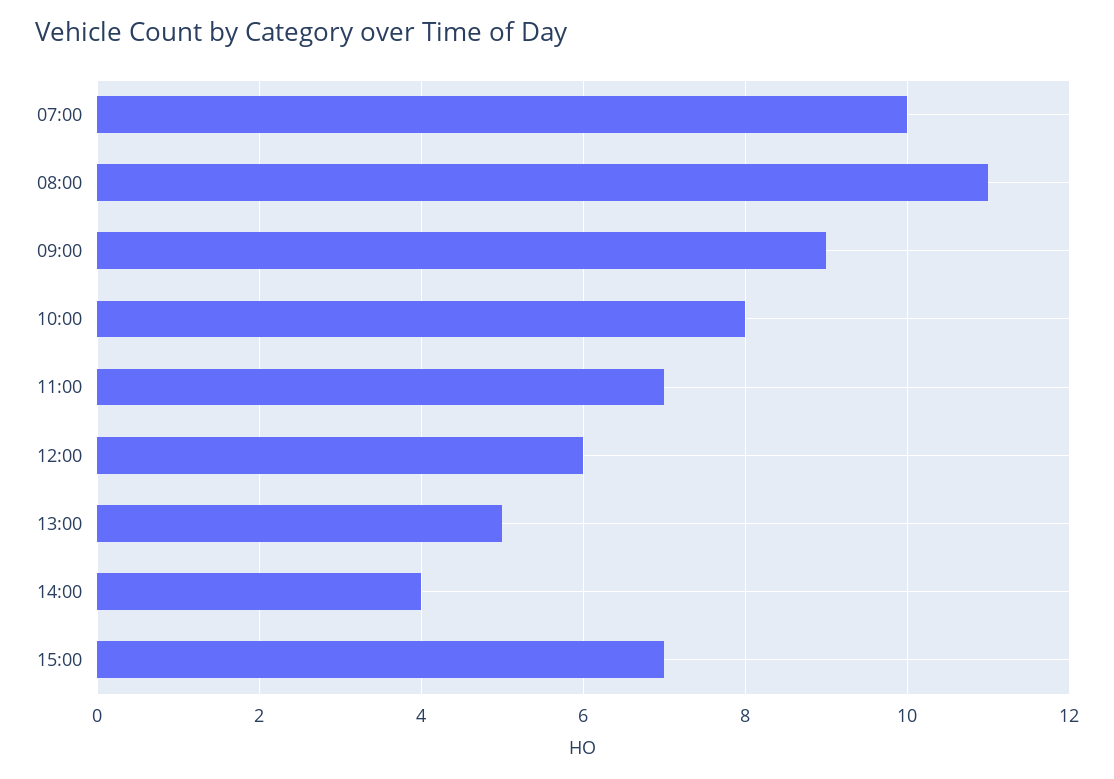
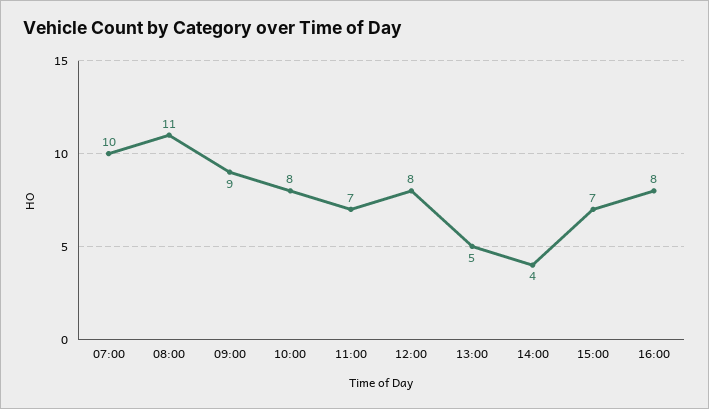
12:00: 6 -> 8
16:00: none -> 8

